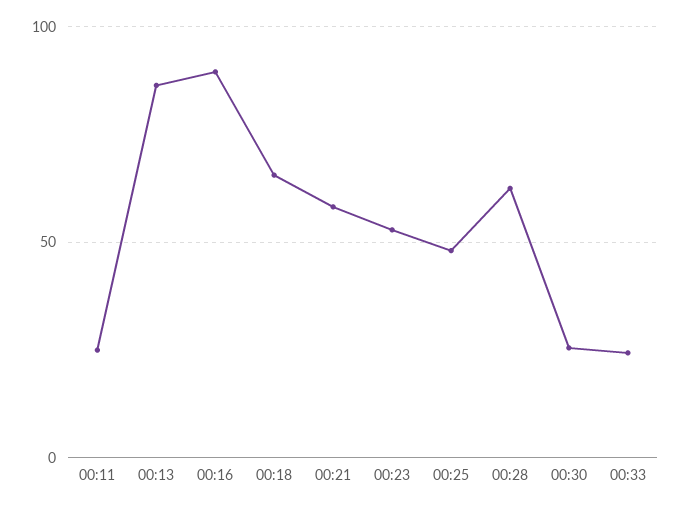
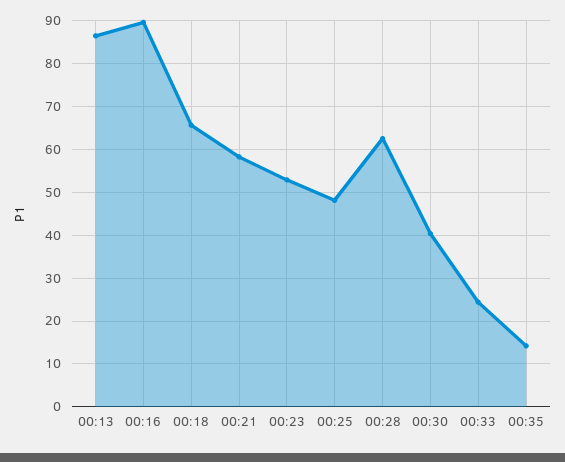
00:11: 25 -> none
00:30: 25 -> 40
00:35: none -> 14

